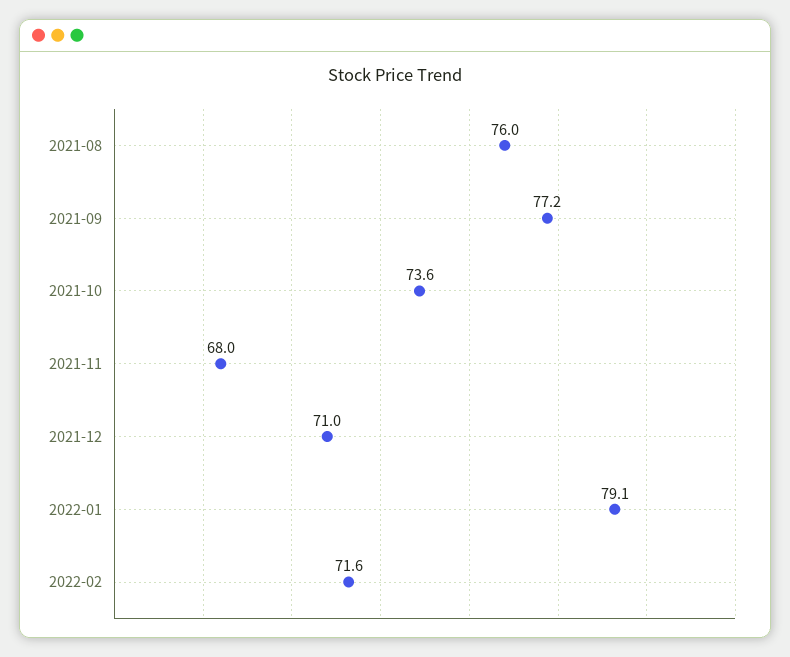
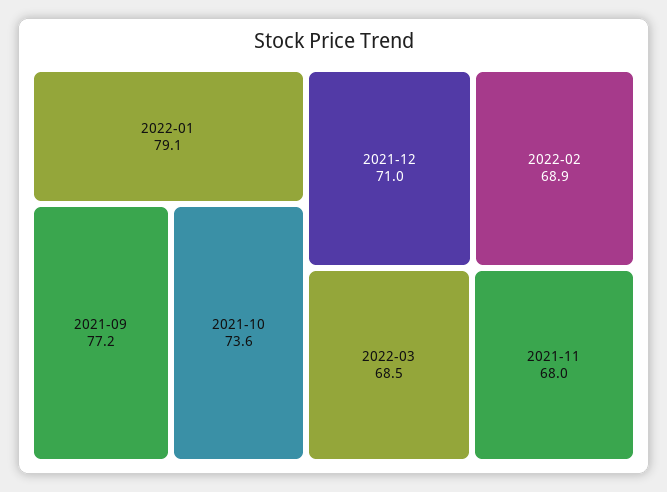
2021-08: 76 -> none
2022-02: 71.6 -> 68.9
2022-03: none -> 68.5

